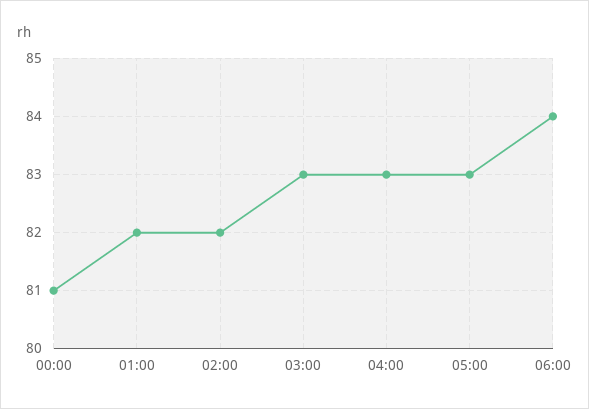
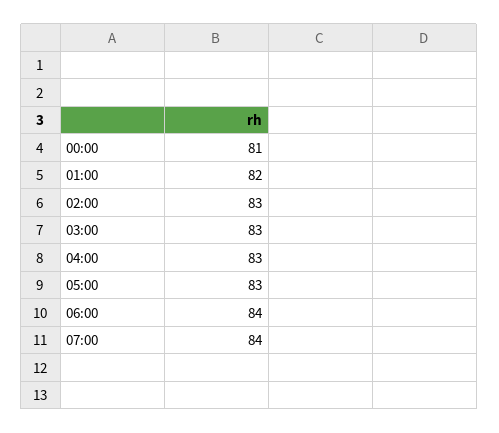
02:00: 82 -> 83
07:00: none -> 84

